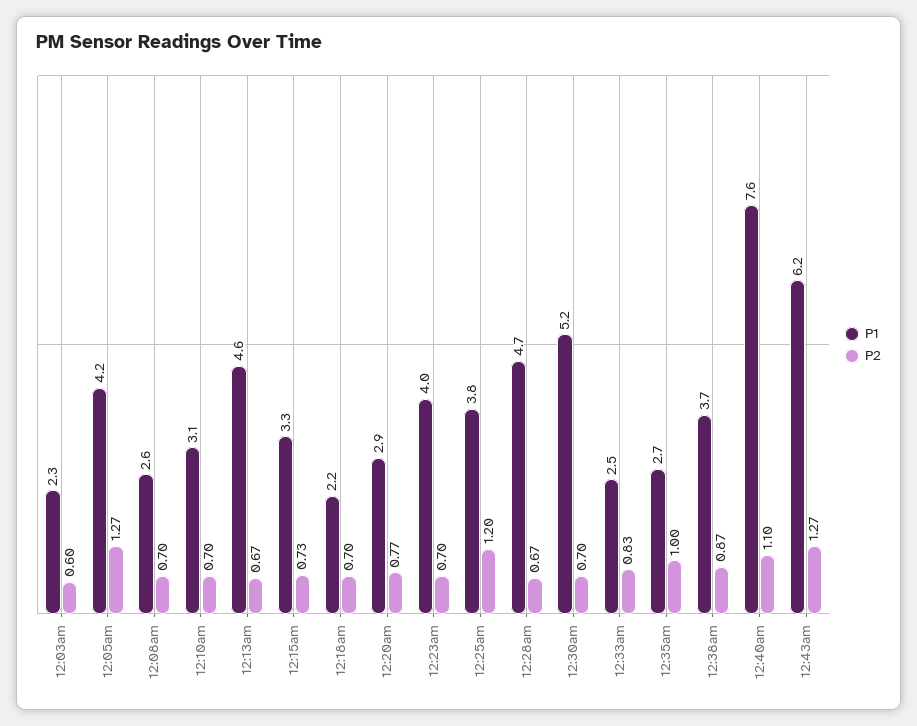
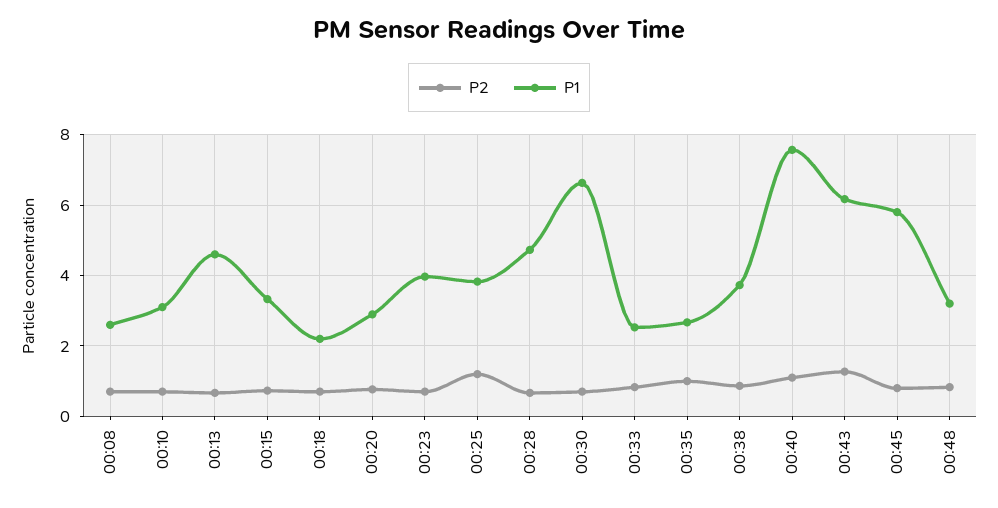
P1, 12:03am: 2.3 -> none
P2, 12:03am: 0.6 -> none
P1, 12:05am: 4.2 -> none
P2, 12:05am: 1.27 -> none
P1, 12:30am: 5.2 -> 6.6
P2, 00:45: none -> 0.8
P1, 00:45: none -> 5.8
P2, 00:48: none -> 0.8
P1, 00:48: none -> 3.2

